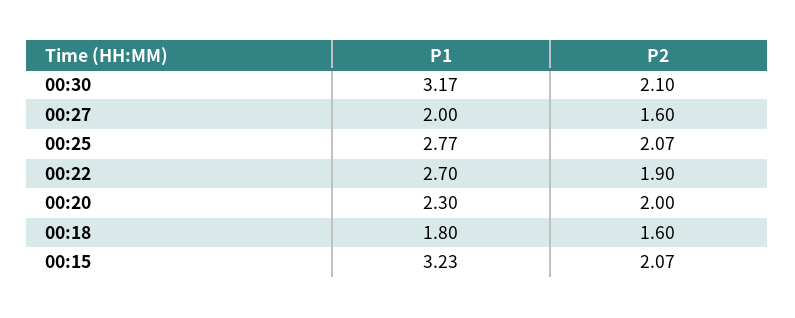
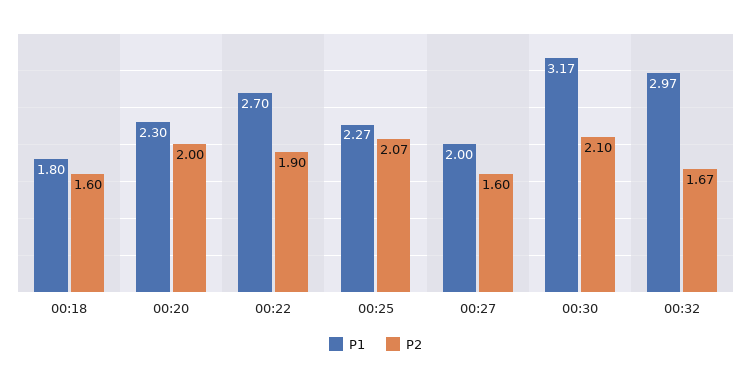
P1, 00:25: 2.77 -> 2.27
P1, 00:15: 3.23 -> none
P2, 00:15: 2.07 -> none
P1, 00:32: none -> 2.97
P2, 00:32: none -> 1.67

